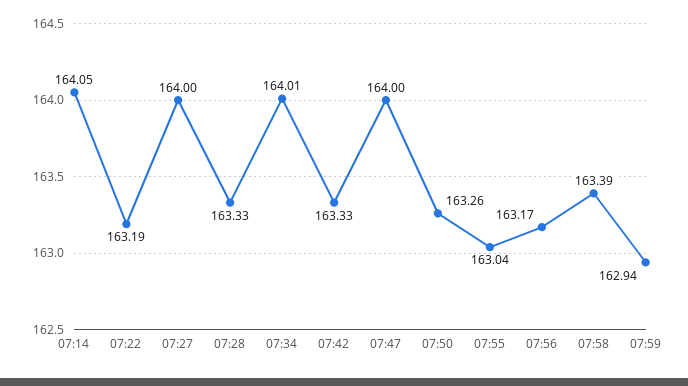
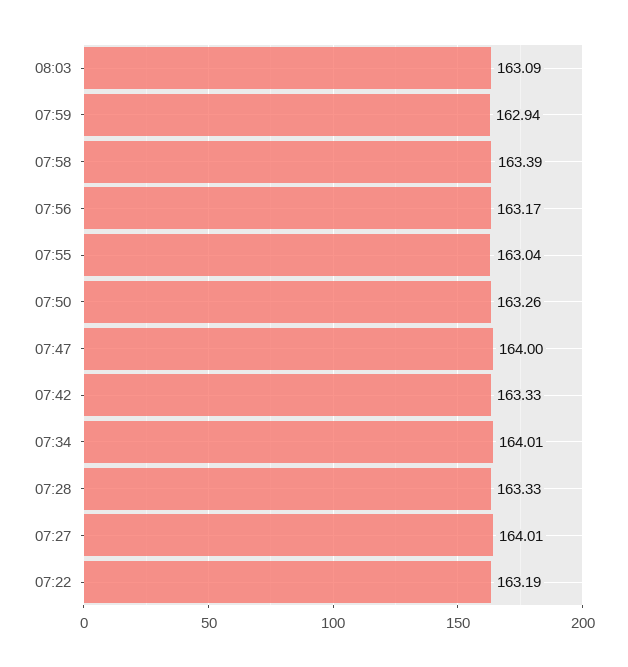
07:14: 164.05 -> none
07:27: 164 -> 164.01
08:03: none -> 163.09

